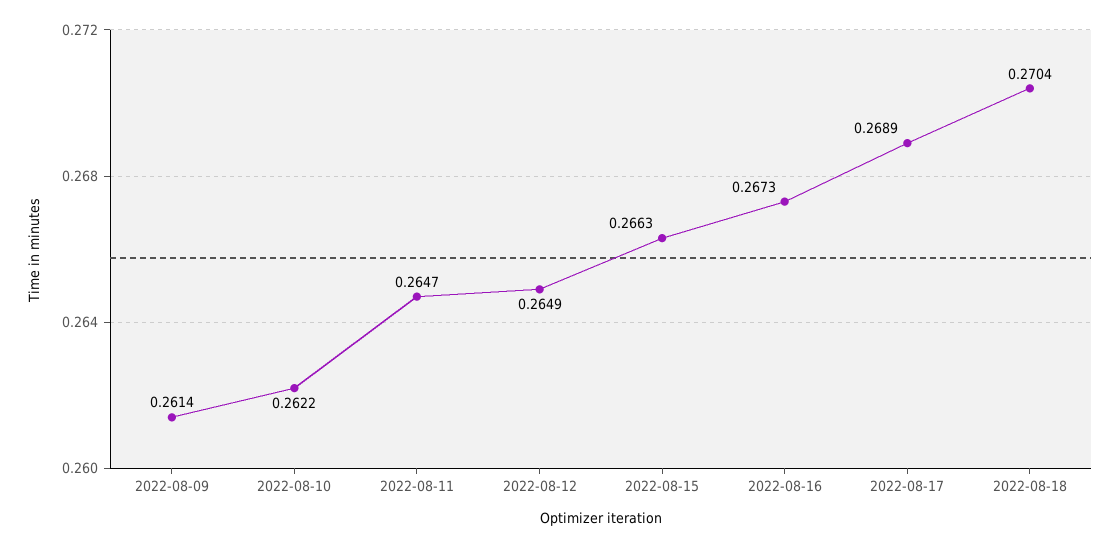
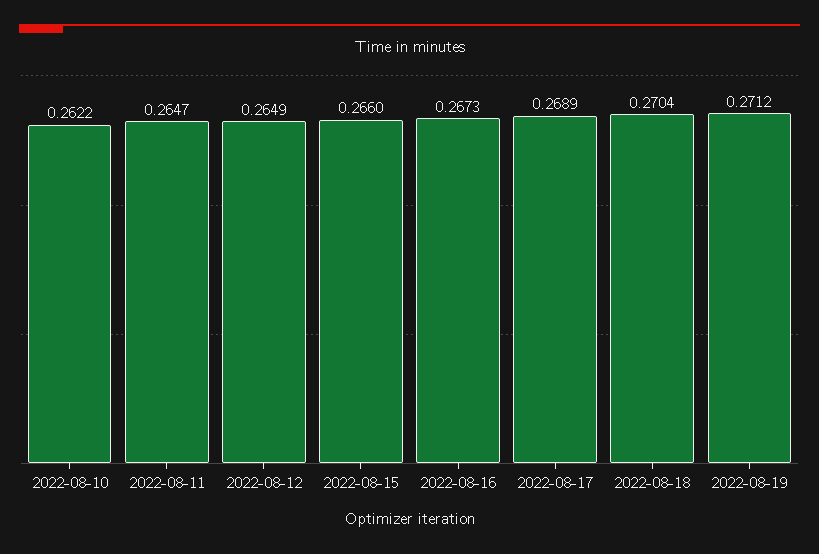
2022-08-09: 0.2614 -> none
2022-08-15: 0.2663 -> 0.266
2022-08-19: none -> 0.2712

